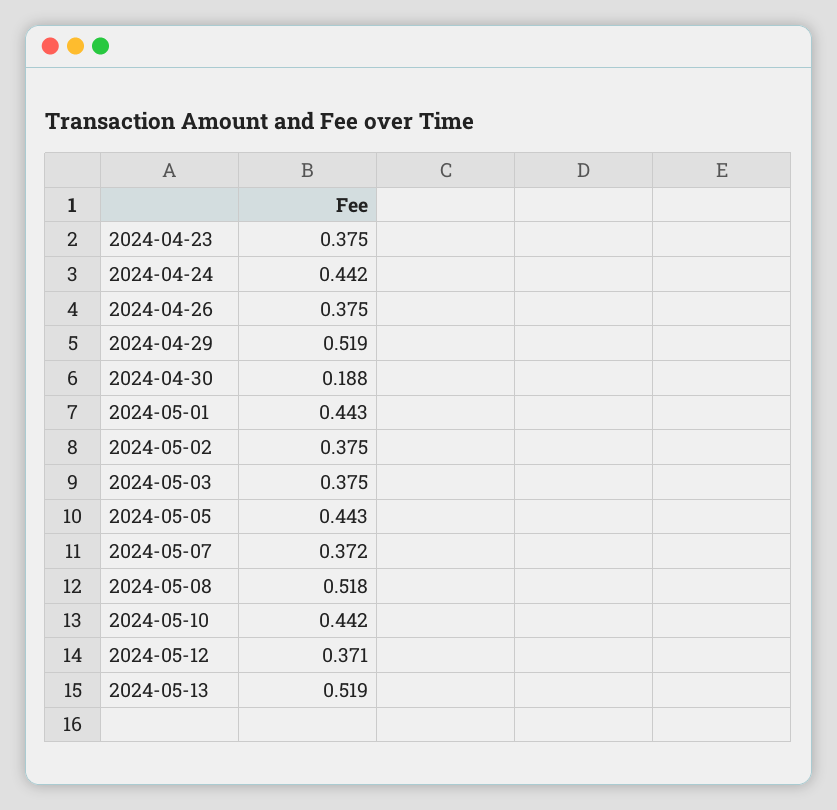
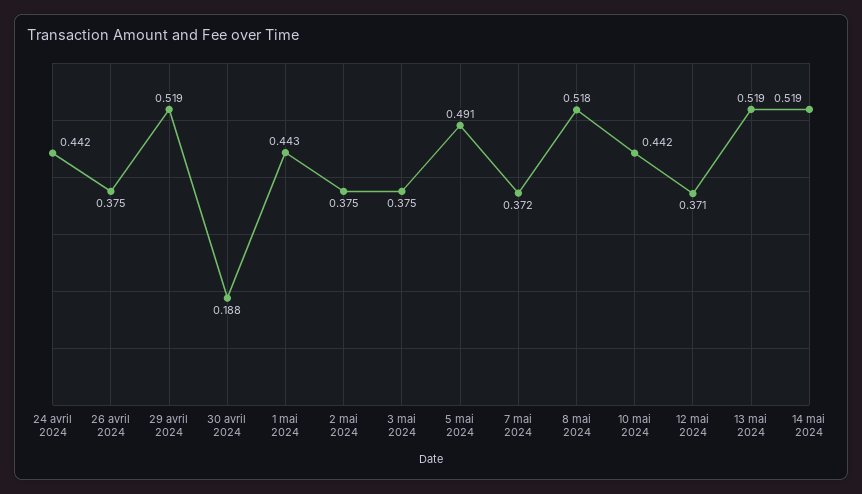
2024-04-23: 0.375 -> none
2024-05-05: 0.443 -> 0.491
14 mai 2024: none -> 0.519

